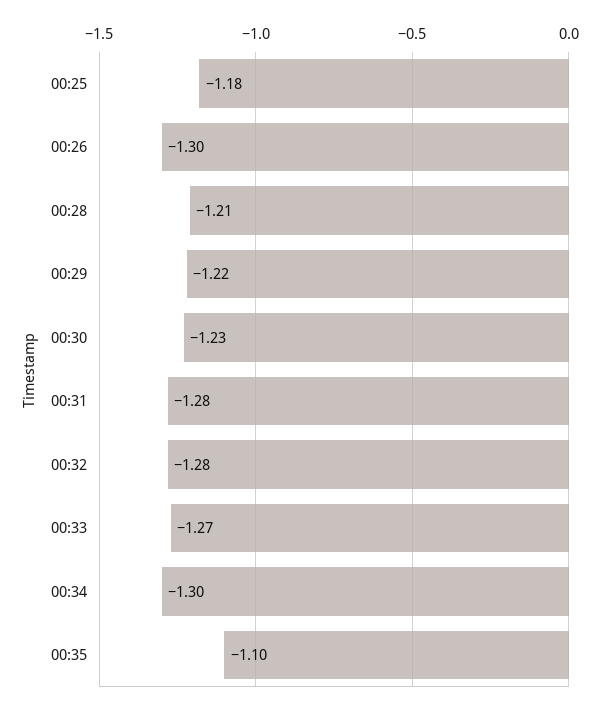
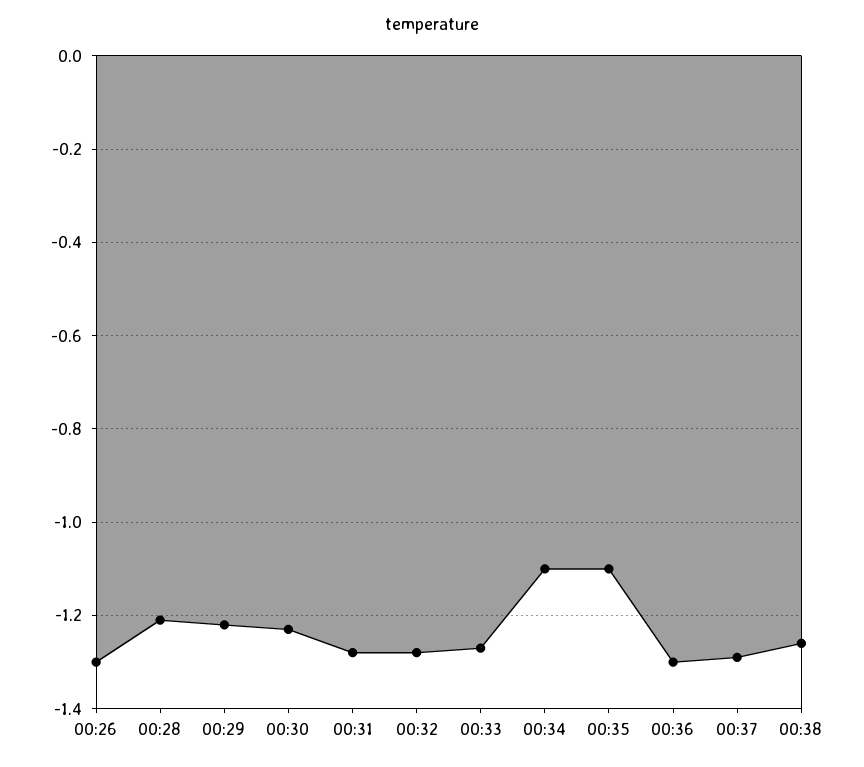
00:25: -1.18 -> none
00:34: -1.3 -> -1.1
00:36: none -> -1.3
00:37: none -> -1.3
00:38: none -> -1.25

